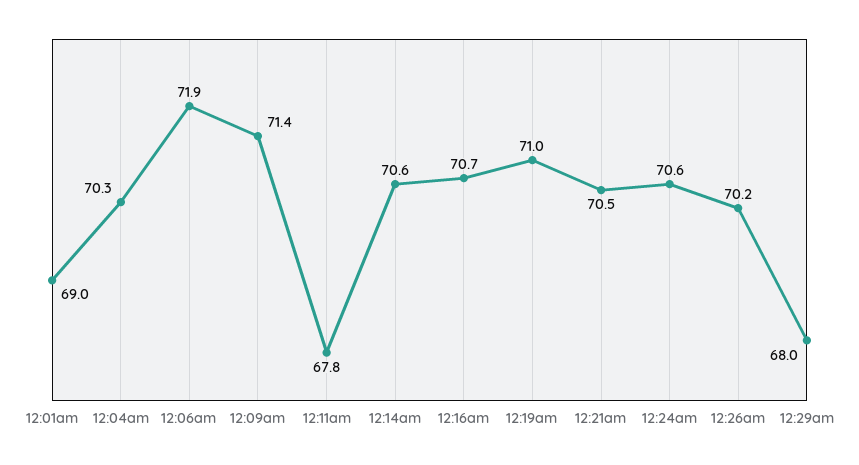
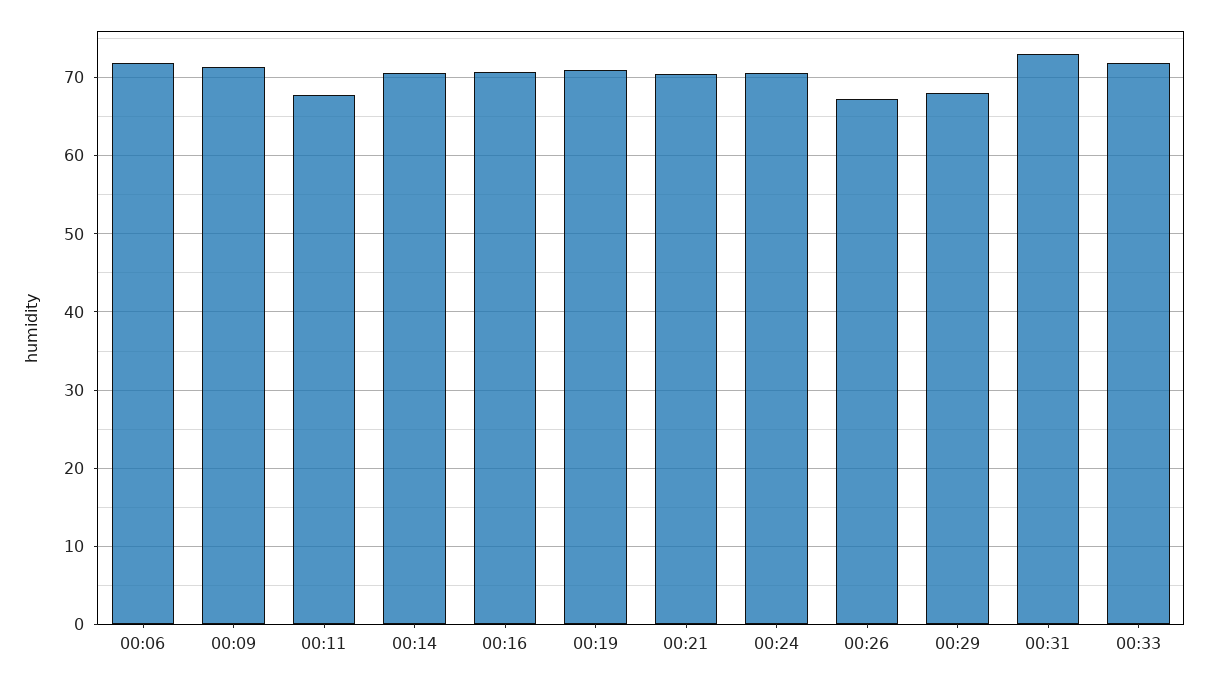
12:01am: 69 -> none
12:04am: 70.3 -> none
12:26am: 70.2 -> 67
00:31: none -> 73
00:33: none -> 72

